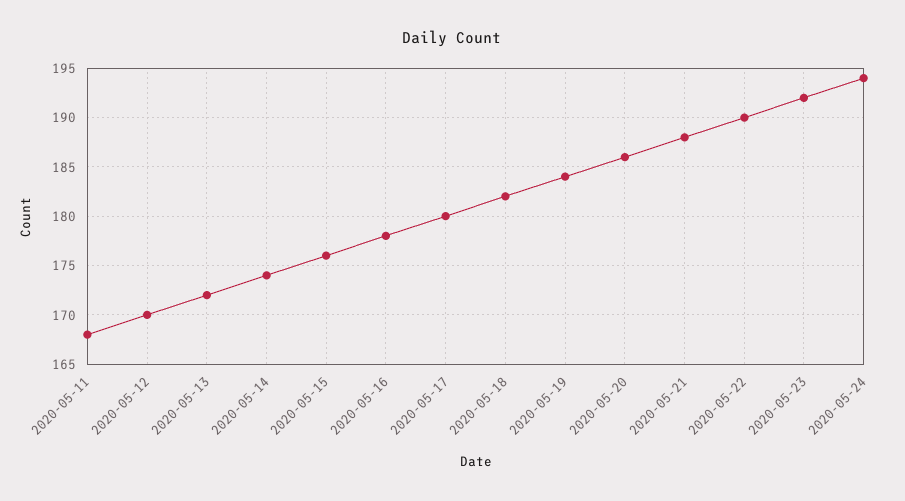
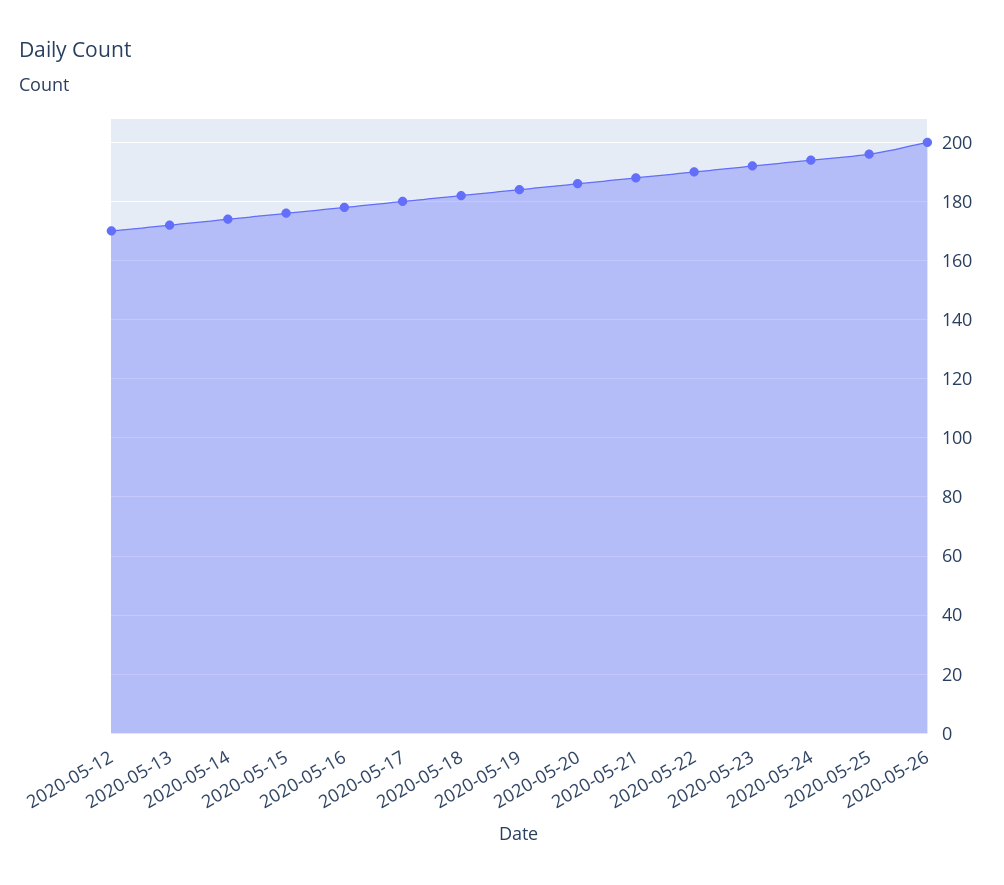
2020-05-11: 168 -> none
2020-05-25: none -> 195
2020-05-26: none -> 200

